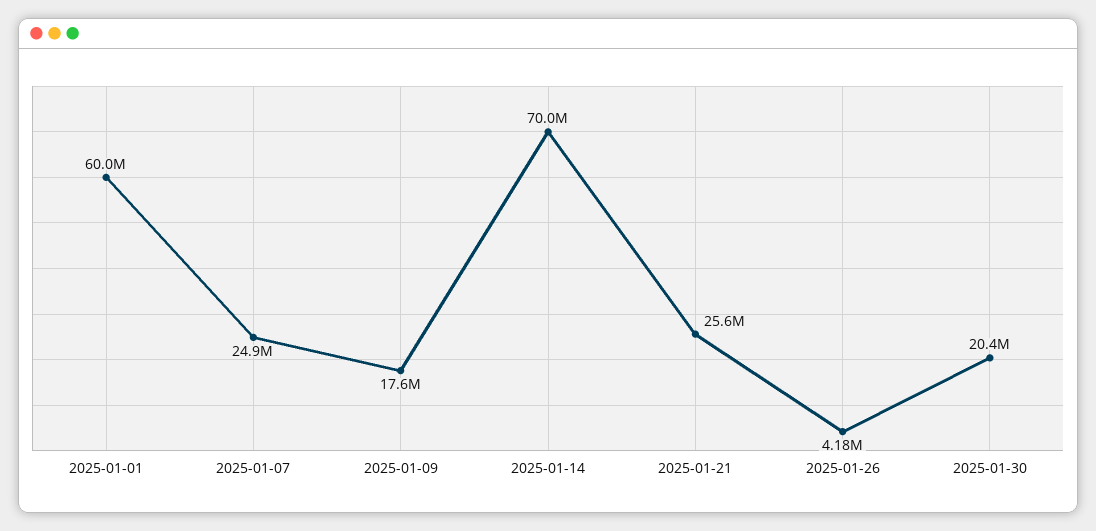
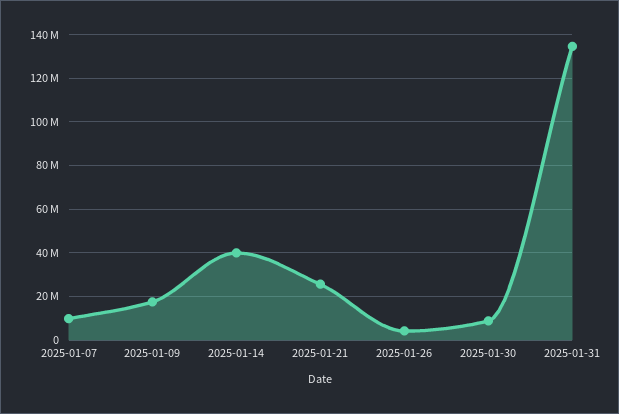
2025-01-01: 60000000 -> none
2025-01-07: 24900000 -> 10000000
2025-01-14: 70000000 -> 40000000
2025-01-30: 20400000 -> 10000000
2025-01-31: none -> 135000000

